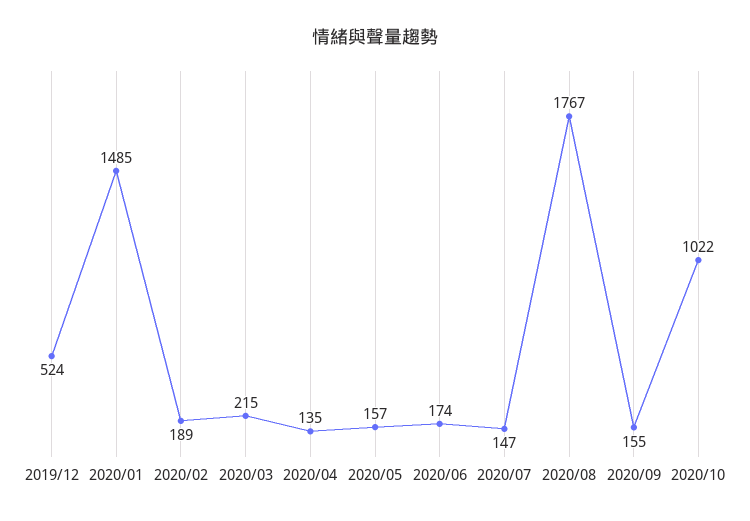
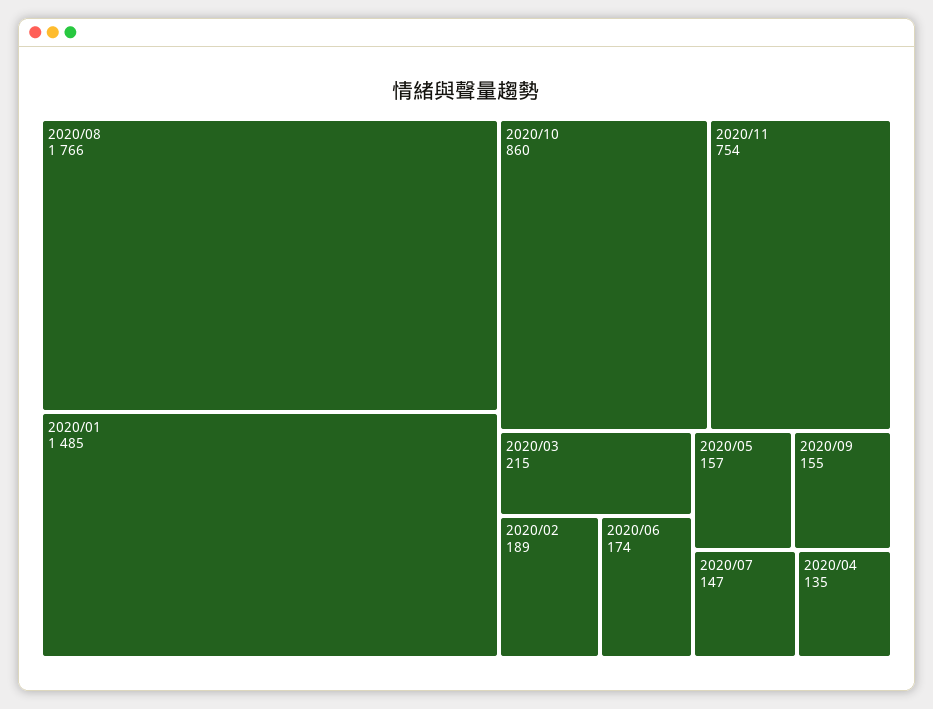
2019/12: 524 -> none
2020/08: 1767 -> 1766
2020/10: 1022 -> 860
2020/11: none -> 754

